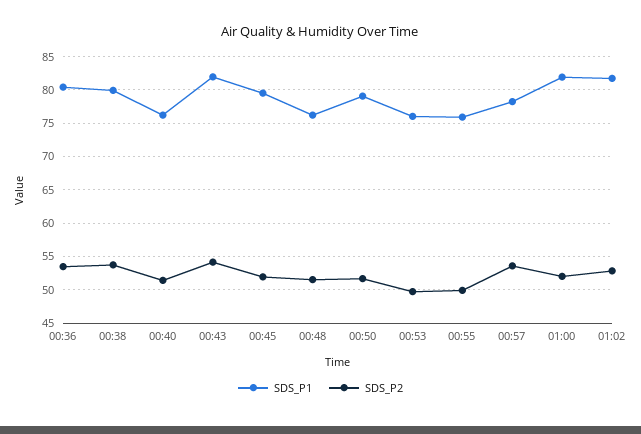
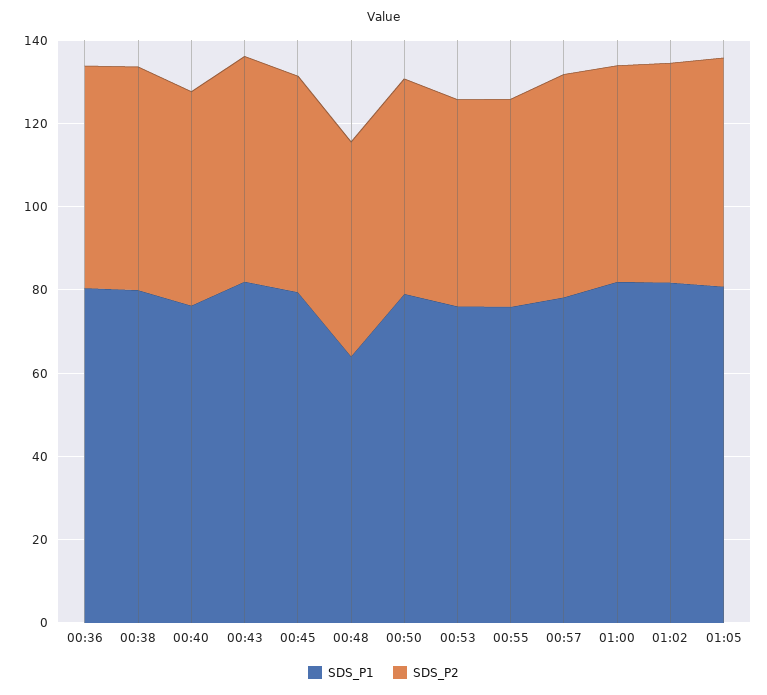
SDS_P1, 00:48: 76 -> 65
SDS_P1, 01:05: none -> 80
SDS_P2, 01:05: none -> 55

